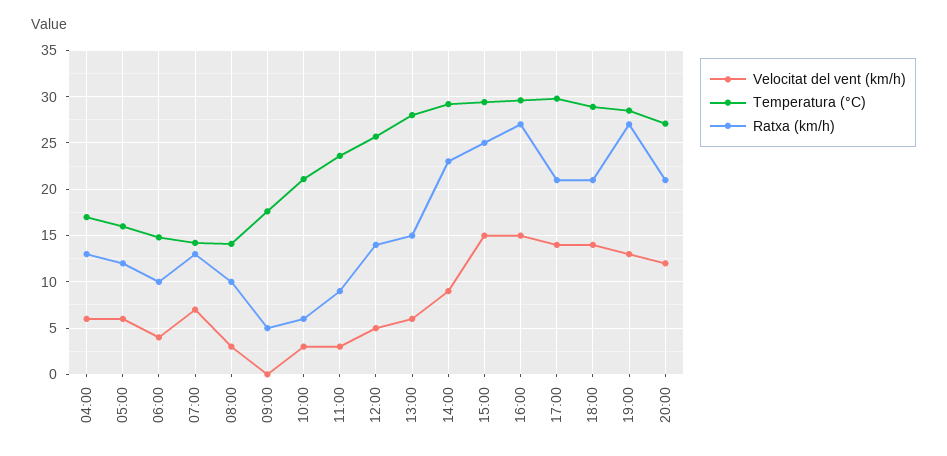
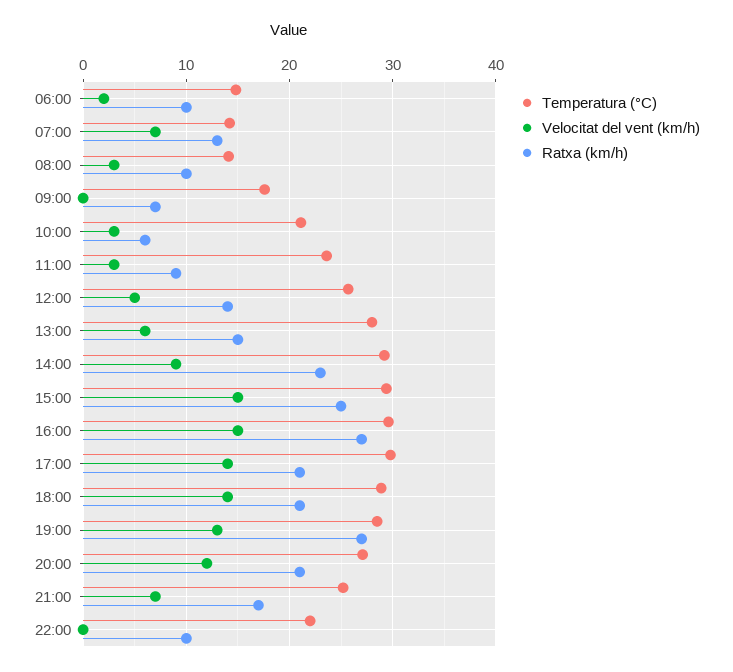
Velocitat del vent (km/h), 04:00: 6 -> none
Temperatura (°C), 04:00: 17 -> none
Ratxa (km/h), 04:00: 13 -> none
Velocitat del vent (km/h), 05:00: 6 -> none
Temperatura (°C), 05:00: 16 -> none
Ratxa (km/h), 05:00: 12 -> none
Velocitat del vent (km/h), 06:00: 4 -> 2
Ratxa (km/h), 09:00: 5 -> 7
Temperatura (°C), 21:00: none -> 25
Velocitat del vent (km/h), 21:00: none -> 7
Ratxa (km/h), 21:00: none -> 17
Temperatura (°C), 22:00: none -> 22
Velocitat del vent (km/h), 22:00: none -> 0
Ratxa (km/h), 22:00: none -> 10

